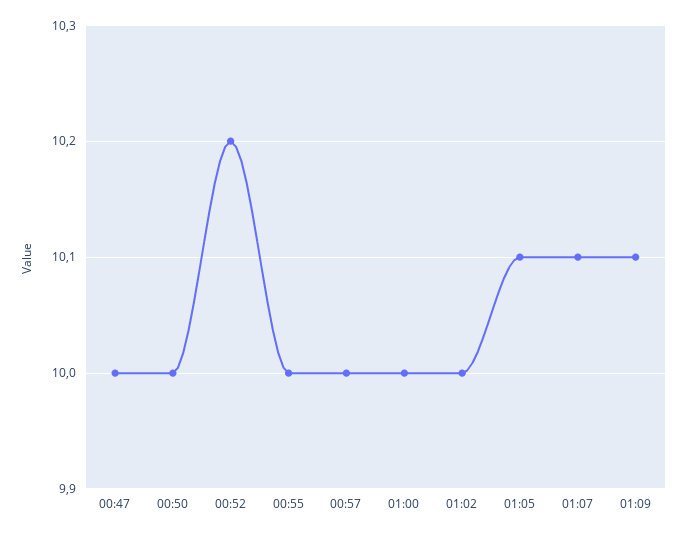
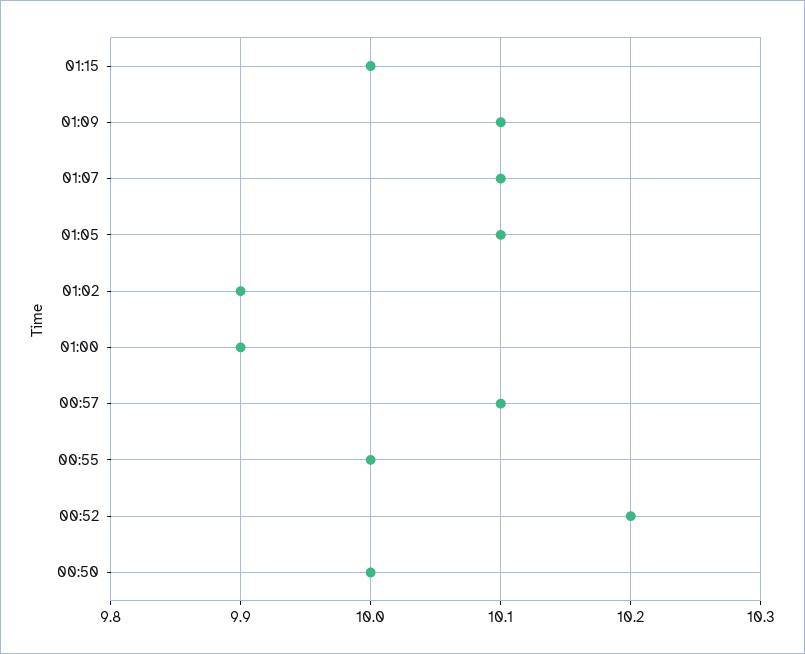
00:47: 10 -> none
00:57: 10 -> 10.1
01:00: 10 -> 9.9
01:02: 10 -> 9.9
01:15: none -> 10

